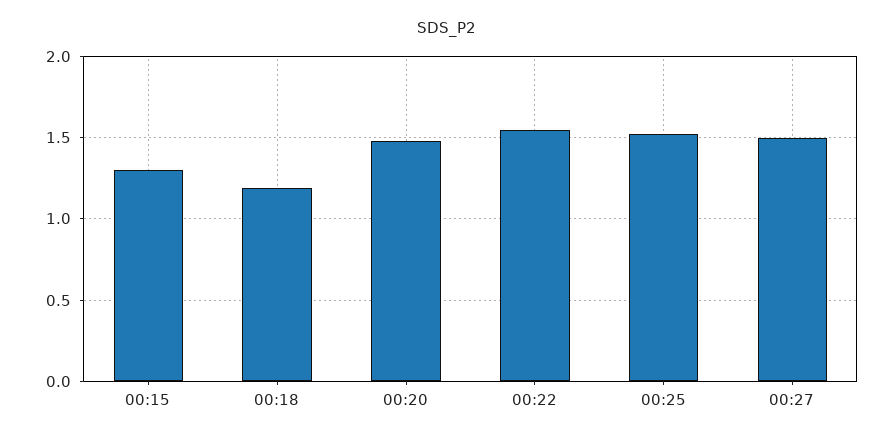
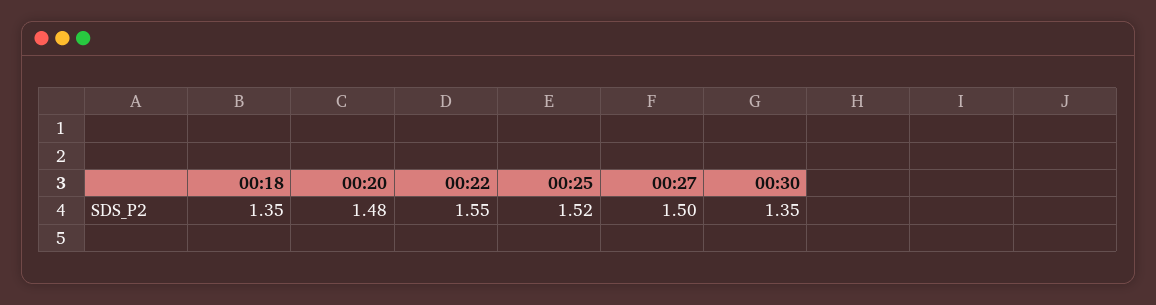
00:15: 1.3 -> none
00:18: 1.2 -> 1.35
00:30: none -> 1.35

